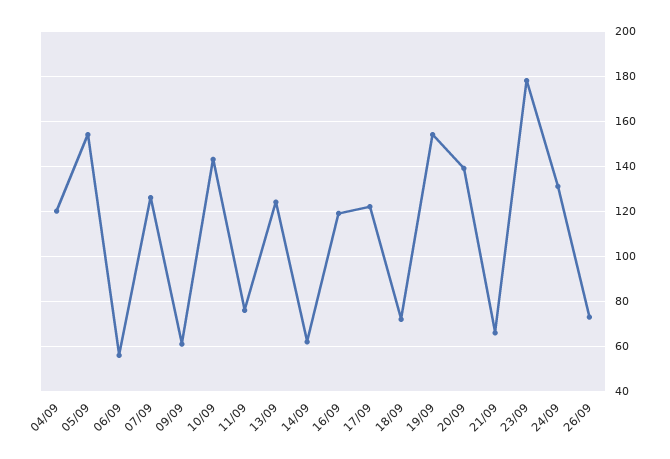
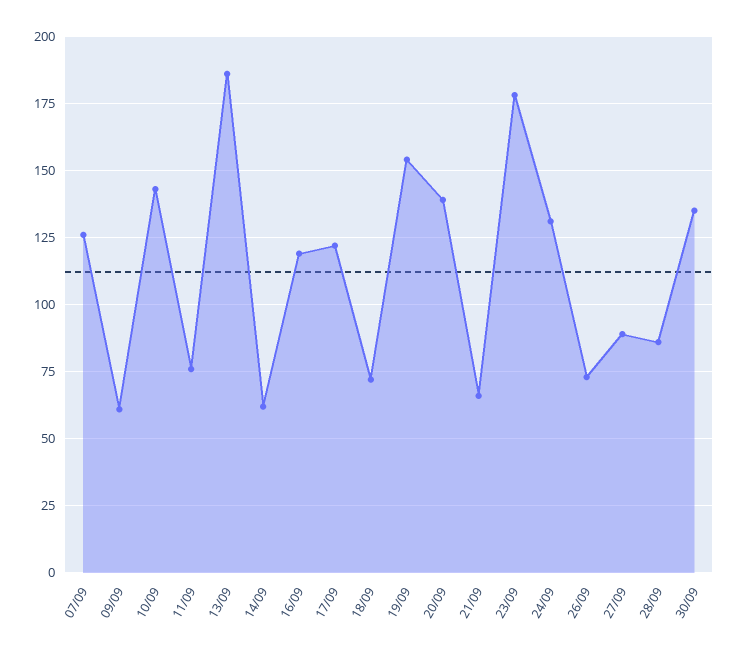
04/09: 120 -> none
05/09: 155 -> none
06/09: 55 -> none
13/09: 125 -> 185
27/09: none -> 90
28/09: none -> 85
30/09: none -> 135

